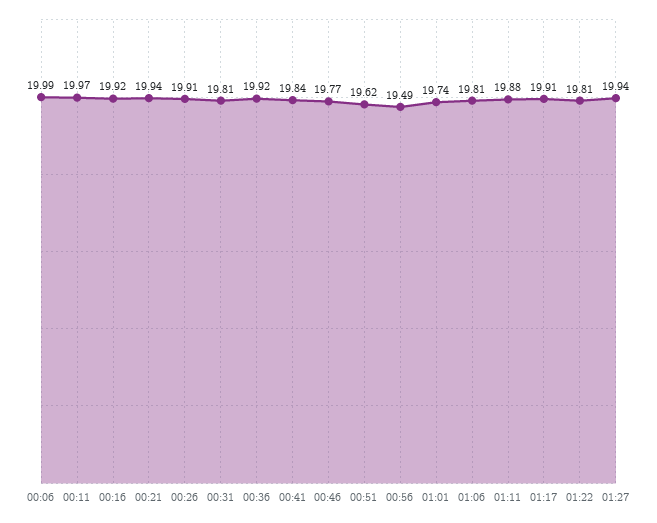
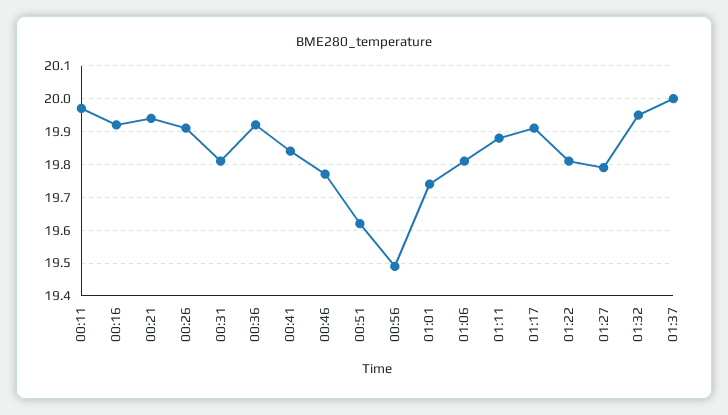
00:06: 19.99 -> none
01:27: 19.94 -> 19.8
01:32: none -> 19.95
01:37: none -> 20

